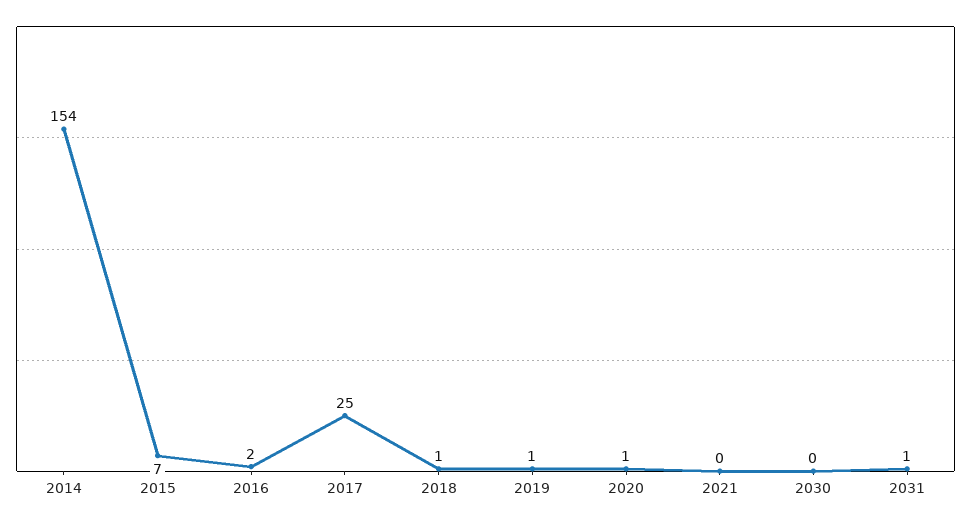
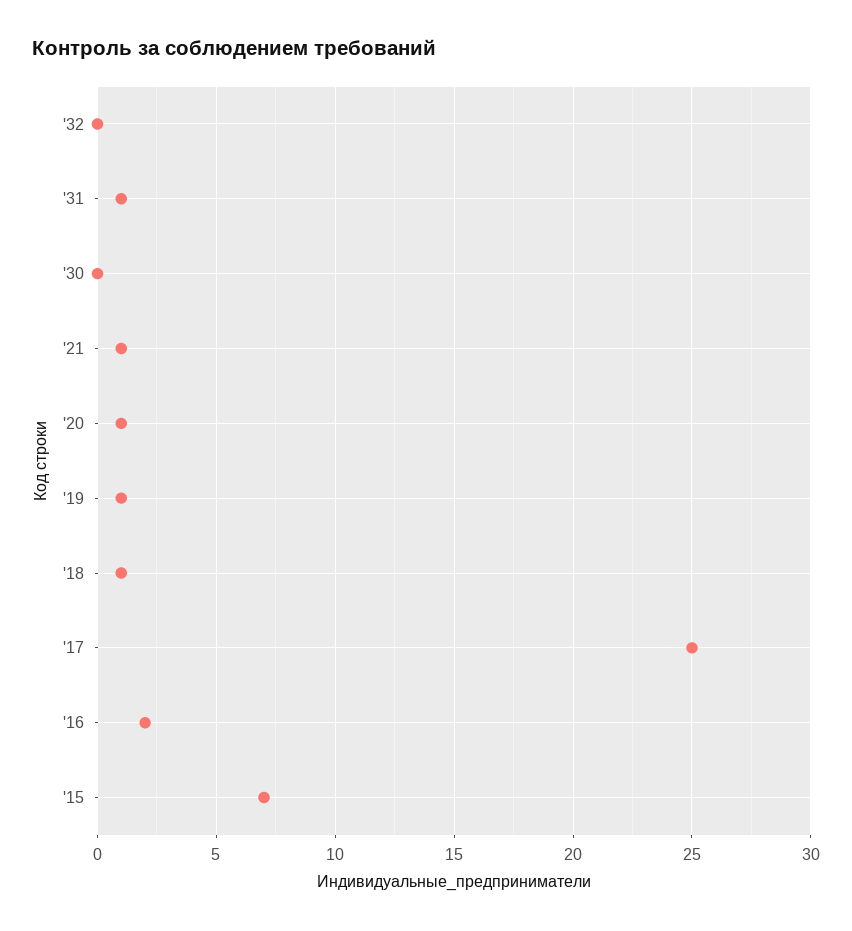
2014: 154 -> none
2021: 0 -> 1
'32: none -> 0

